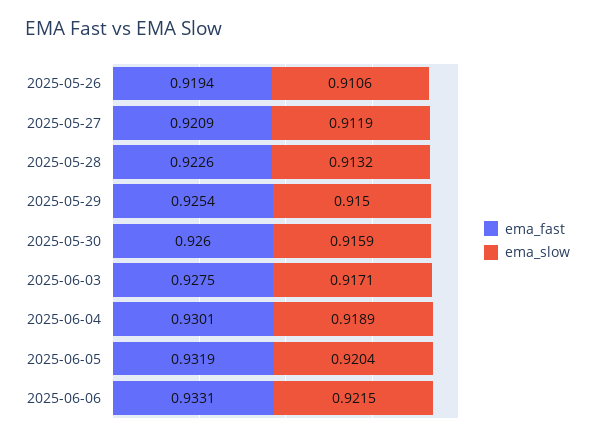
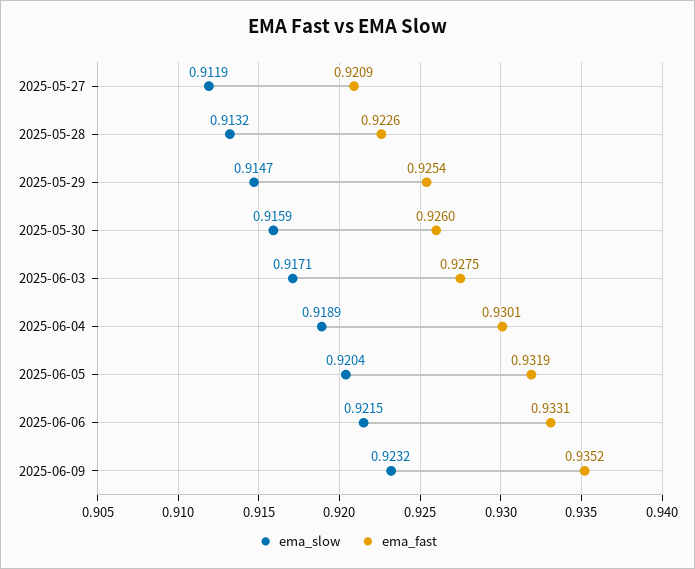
ema_fast, 2025-05-26: 0.9194 -> none
ema_slow, 2025-05-26: 0.9106 -> none
ema_slow, 2025-05-29: 0.915 -> 0.9147
ema_slow, 2025-06-09: none -> 0.9232
ema_fast, 2025-06-09: none -> 0.9352

